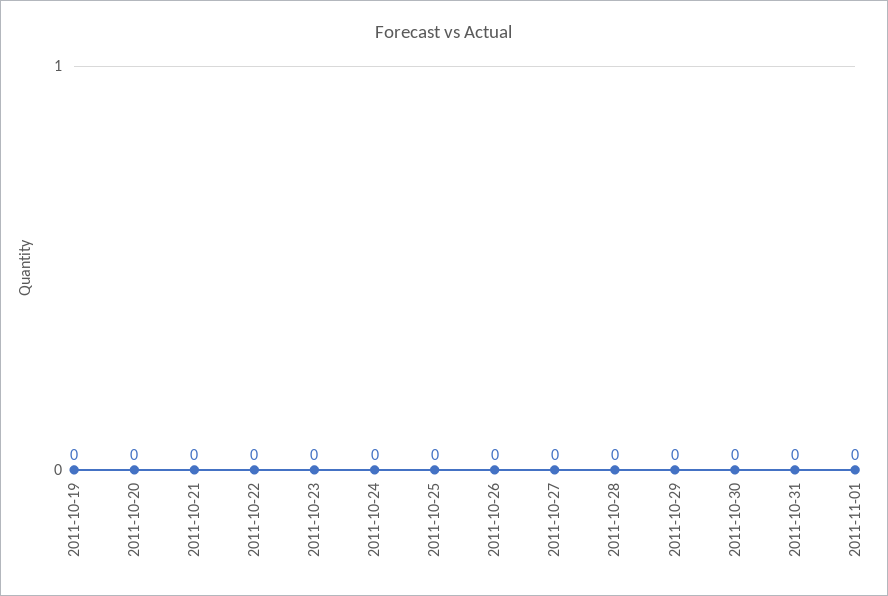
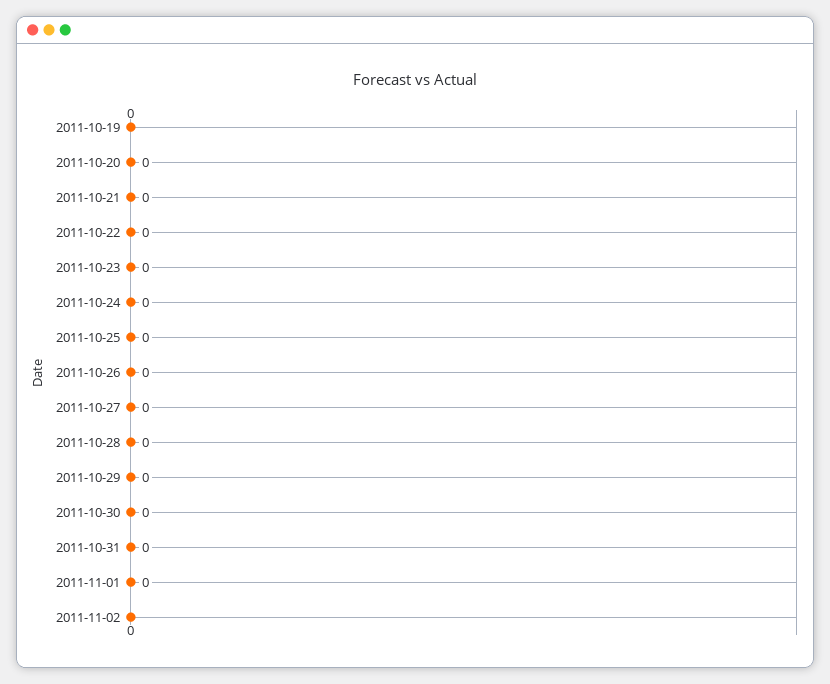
2011-11-02: none -> 0

